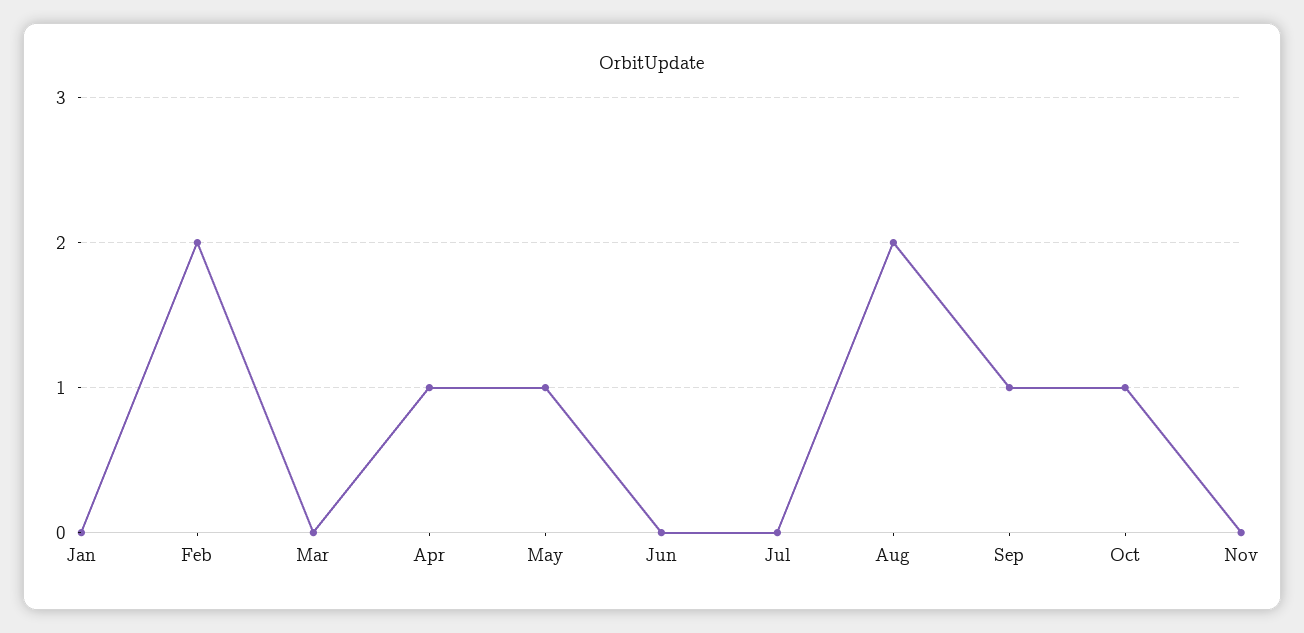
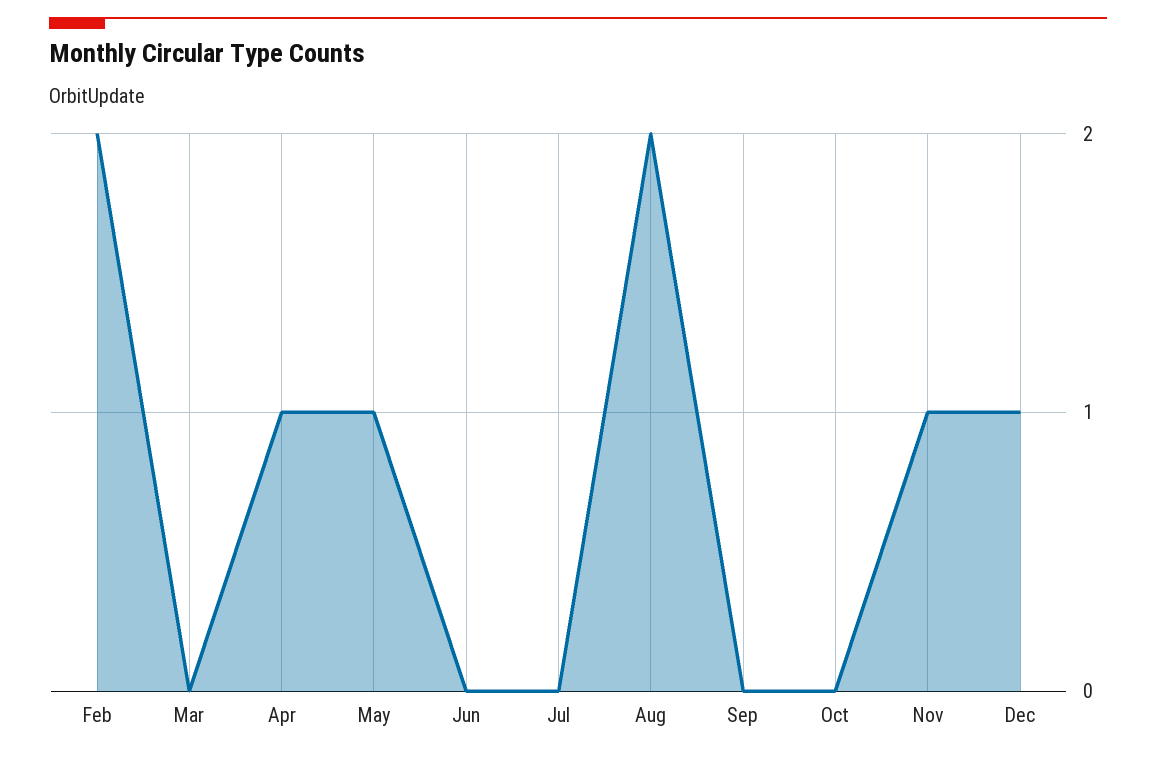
Jan: 0 -> none
Sep: 1 -> 0
Oct: 1 -> 0
Nov: 0 -> 1
Dec: none -> 1

